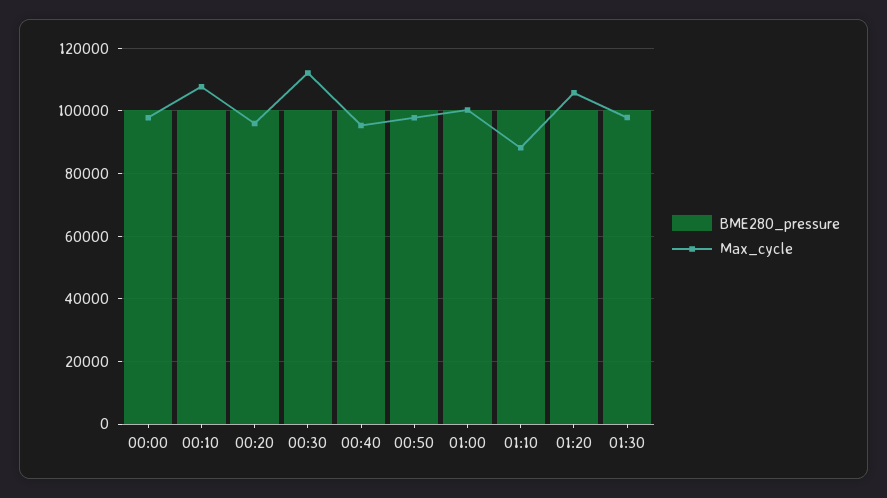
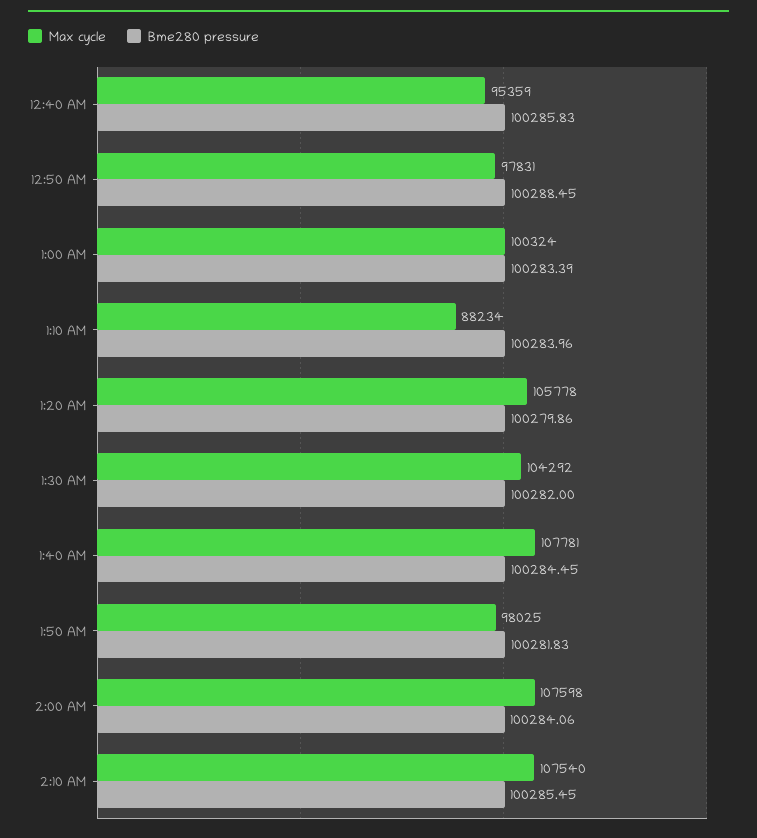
BME280_pressure, 00:00: 100000 -> none
Max_cycle, 00:00: 98000 -> none
BME280_pressure, 00:10: 100000 -> none
Max_cycle, 00:10: 108000 -> none
BME280_pressure, 00:20: 100000 -> none
Max_cycle, 00:20: 96000 -> none
BME280_pressure, 00:30: 100000 -> none
Max_cycle, 00:30: 112000 -> none
Max_cycle, 01:30: 98000 -> 104292
Max_cycle, 1:40 AM: none -> 107781
BME280_pressure, 1:40 AM: none -> 100284.45
Max_cycle, 1:50 AM: none -> 98025
BME280_pressure, 1:50 AM: none -> 100281.83
Max_cycle, 2:00 AM: none -> 107598
BME280_pressure, 2:00 AM: none -> 100284.06
Max_cycle, 2:10 AM: none -> 107540
BME280_pressure, 2:10 AM: none -> 100285.45

